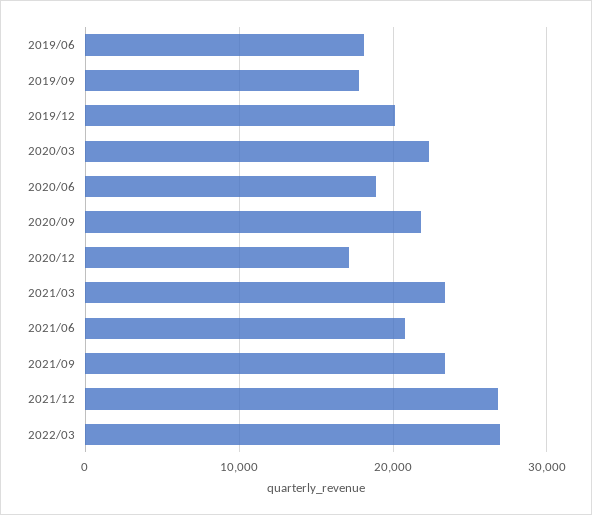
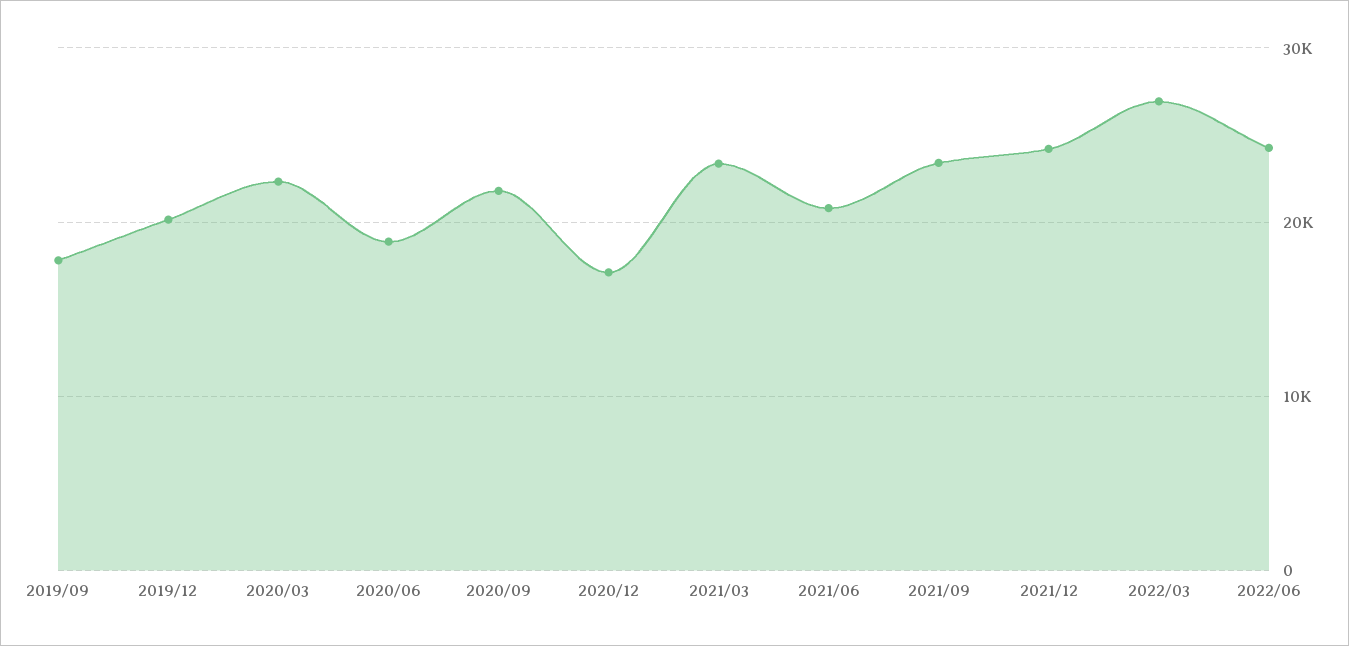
2019/06: 18000 -> none
2021/12: 27000 -> 24000
2022/06: none -> 24000

